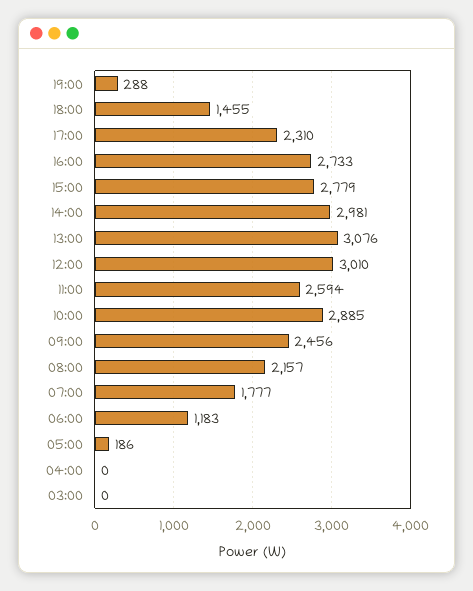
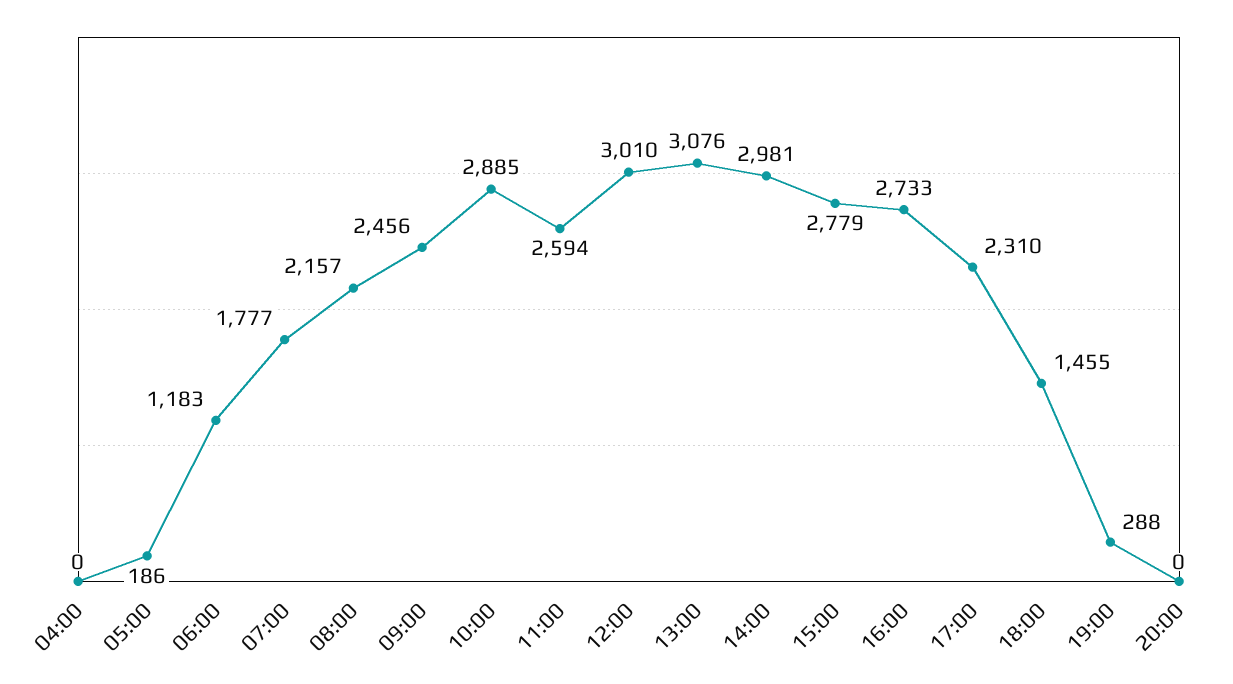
03:00: 0 -> none
20:00: none -> 0

